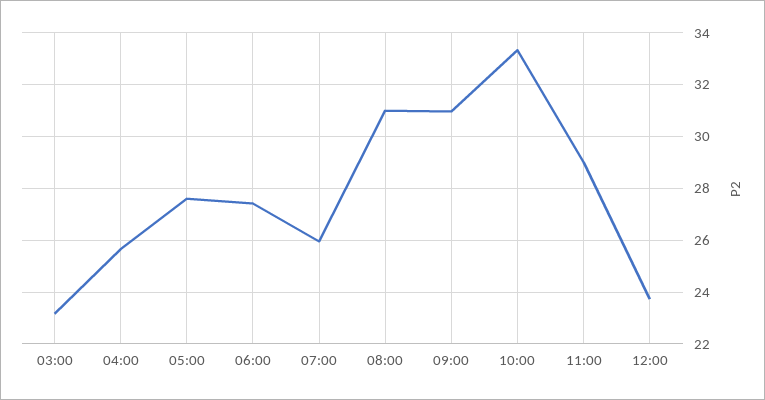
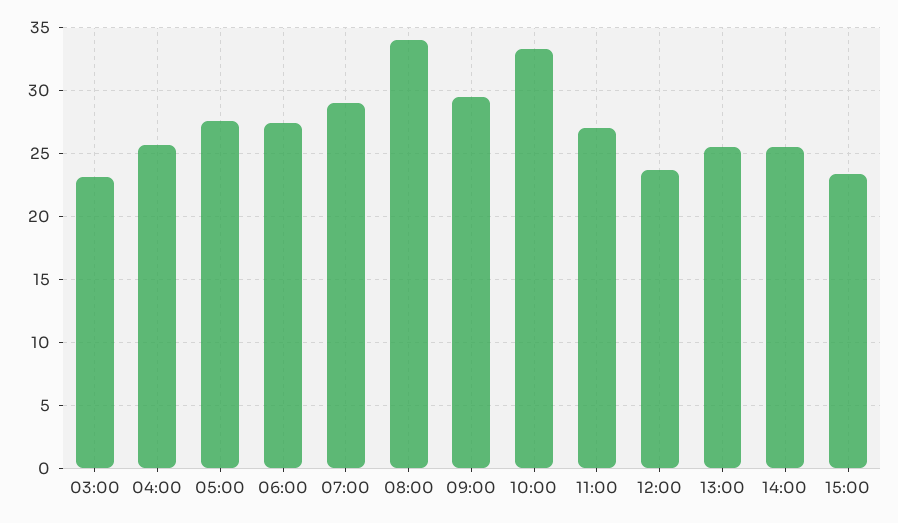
07:00: 26 -> 29
08:00: 31 -> 34
09:00: 31 -> 29.5
11:00: 29 -> 27
13:00: none -> 25.5
14:00: none -> 25.5
15:00: none -> 23.5

